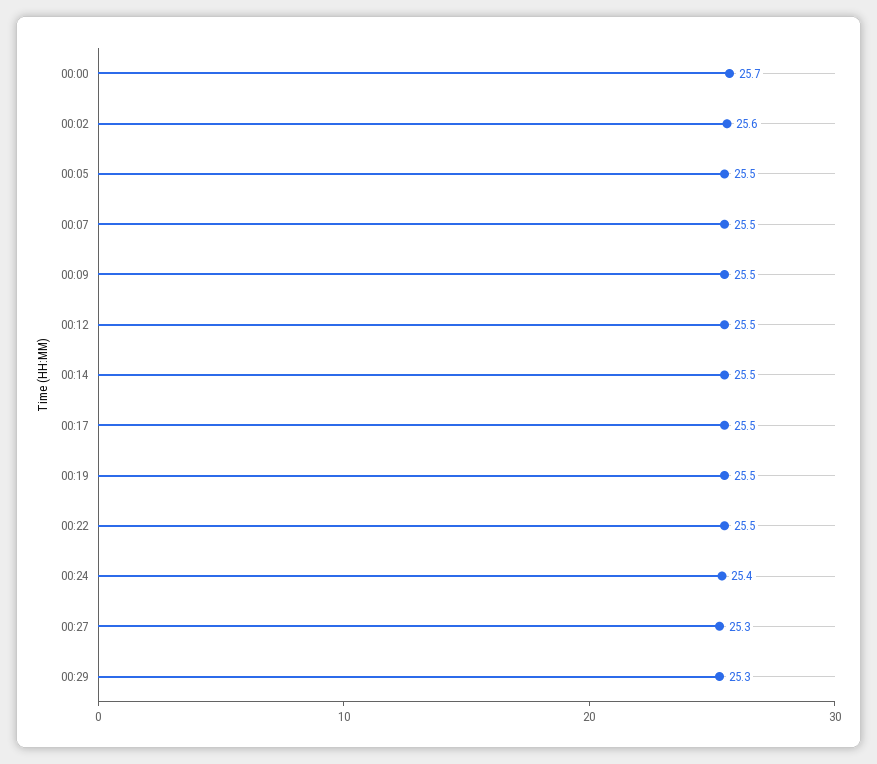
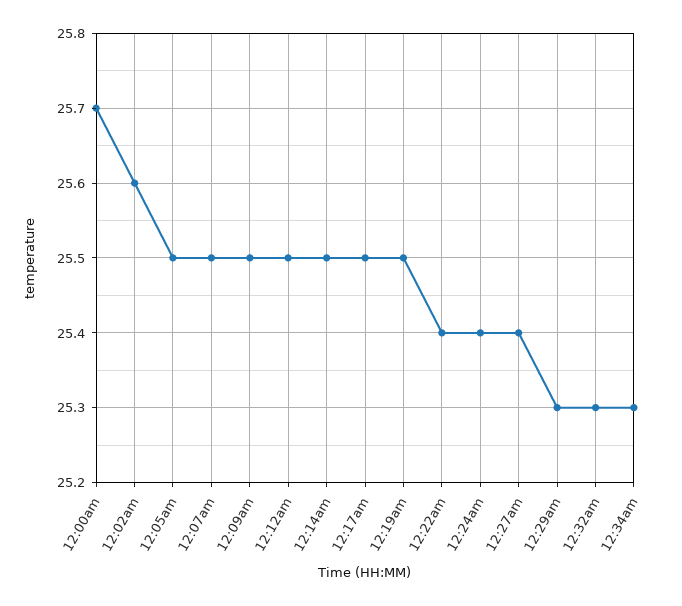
00:22: 25.5 -> 25.4
00:27: 25.3 -> 25.4
12:32am: none -> 25.3
12:34am: none -> 25.3

